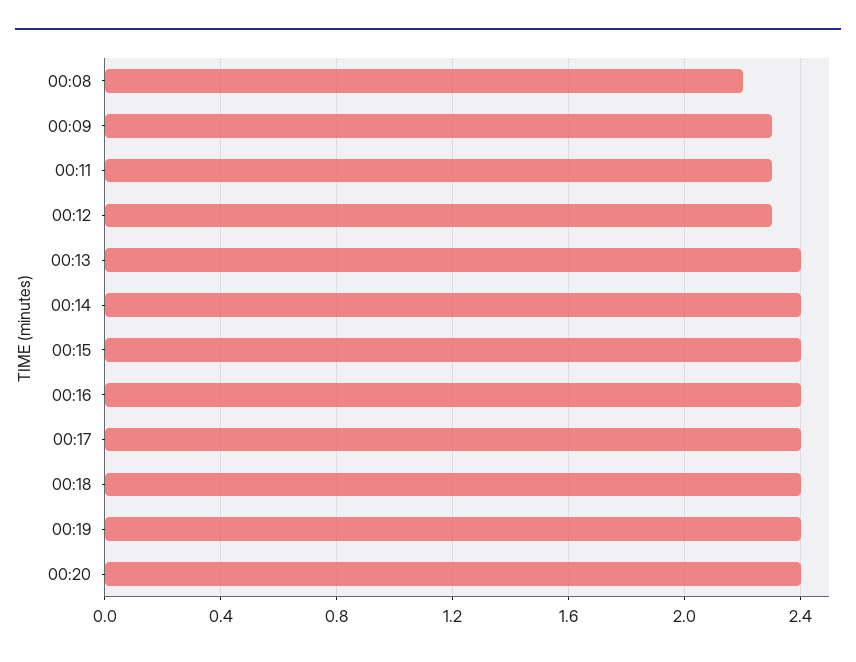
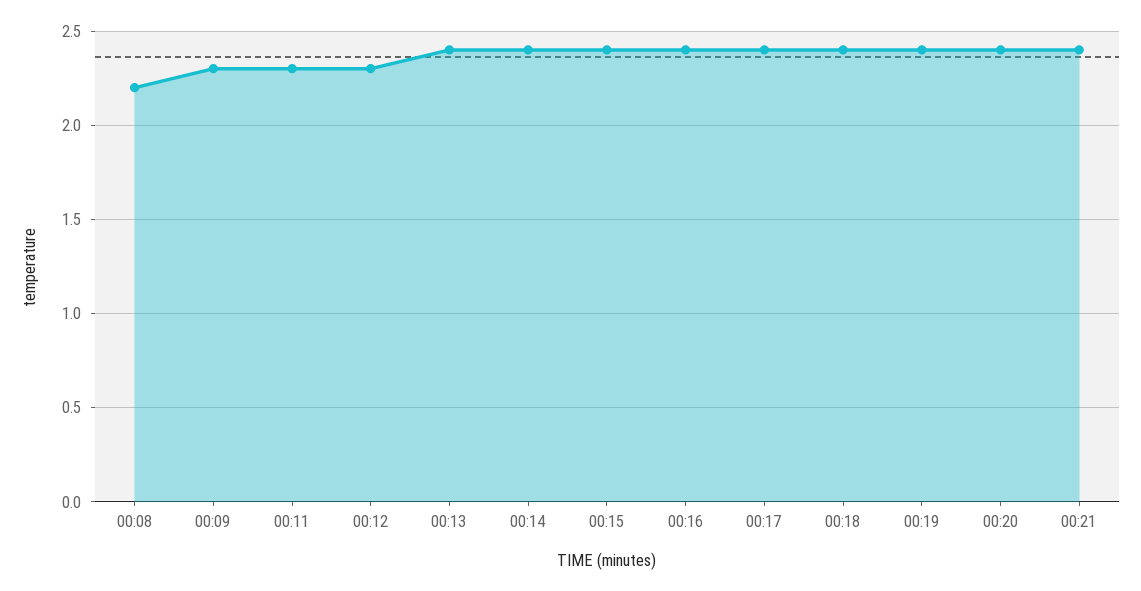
00:21: none -> 2.4

